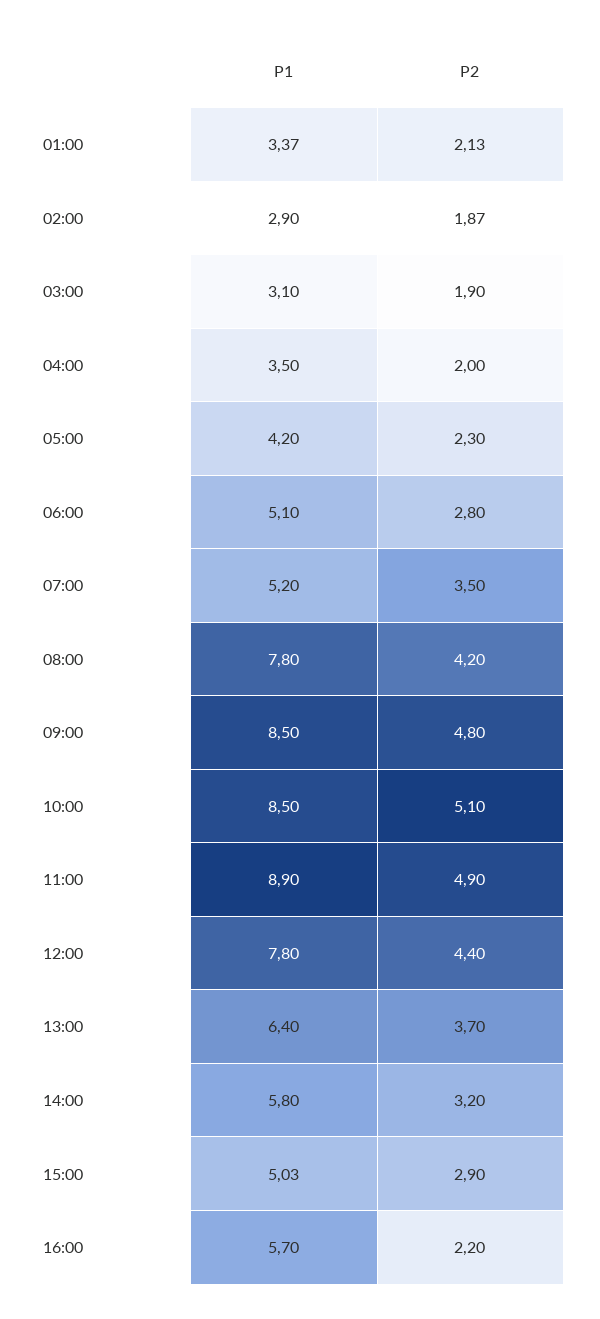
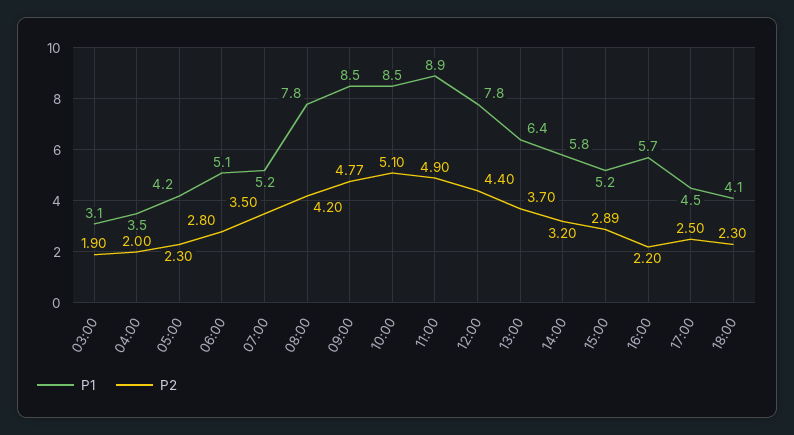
P1, 01:00: 3.37 -> none
P2, 01:00: 2.13 -> none
P1, 02:00: 2.9 -> none
P2, 02:00: 1.87 -> none
P2, 09:00: 4.8 -> 4.77
P1, 15:00: 5.03 -> 5.2
P2, 15:00: 2.9 -> 2.89
P1, 17:00: none -> 4.5
P2, 17:00: none -> 2.5
P1, 18:00: none -> 4.1
P2, 18:00: none -> 2.3

